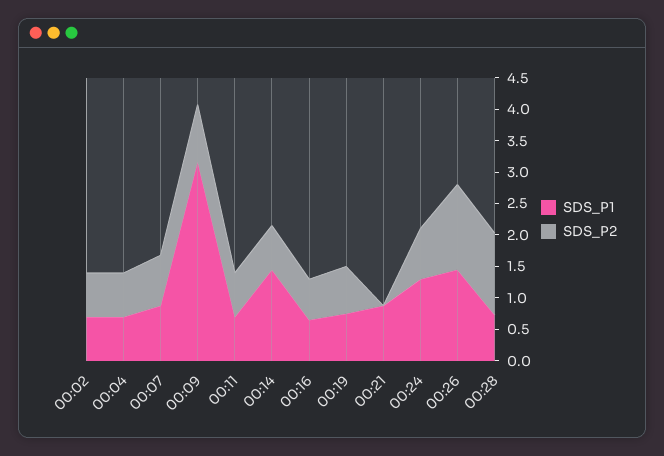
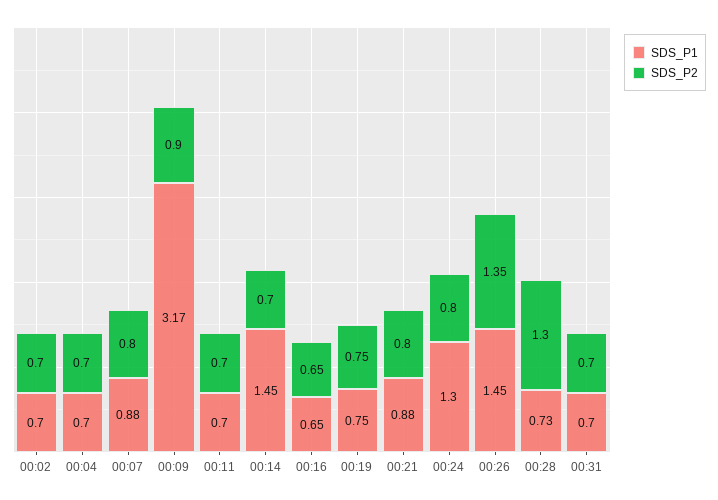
SDS_P2, 00:21: 0 -> 0.8
SDS_P1, 00:31: none -> 0.7
SDS_P2, 00:31: none -> 0.7

